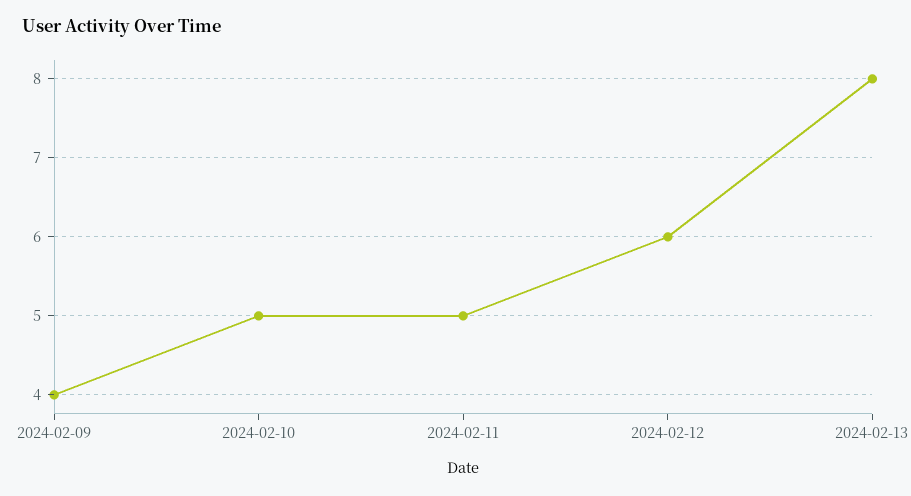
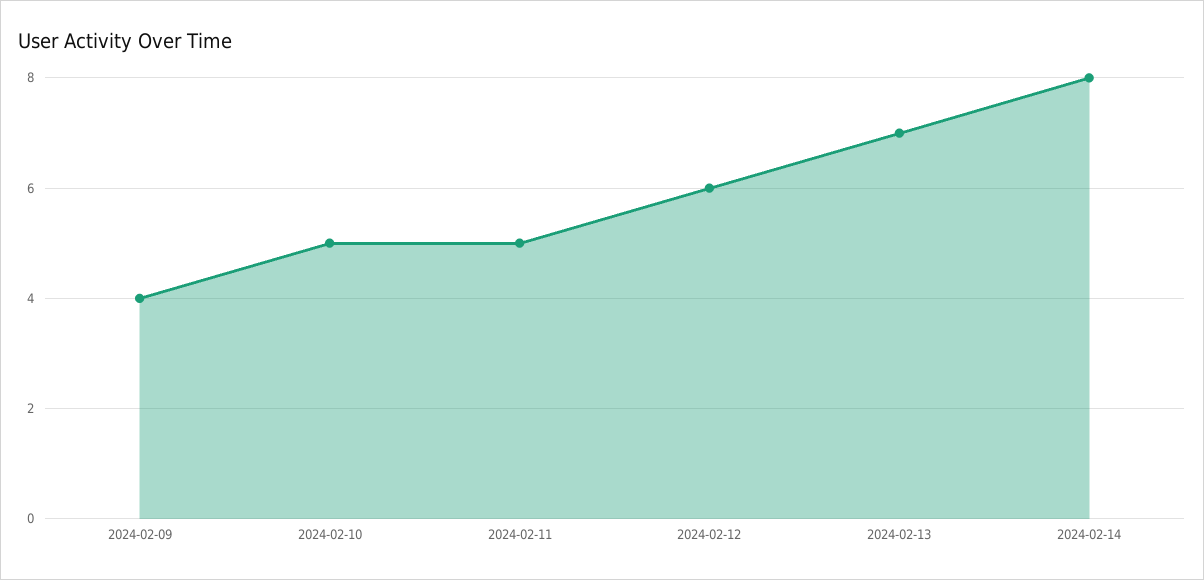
2024-02-13: 8 -> 7
2024-02-14: none -> 8

